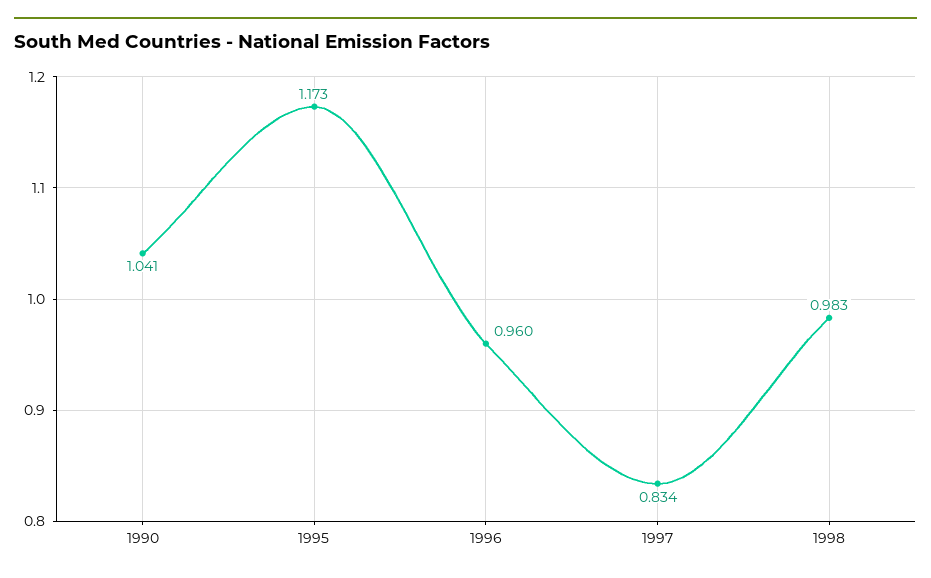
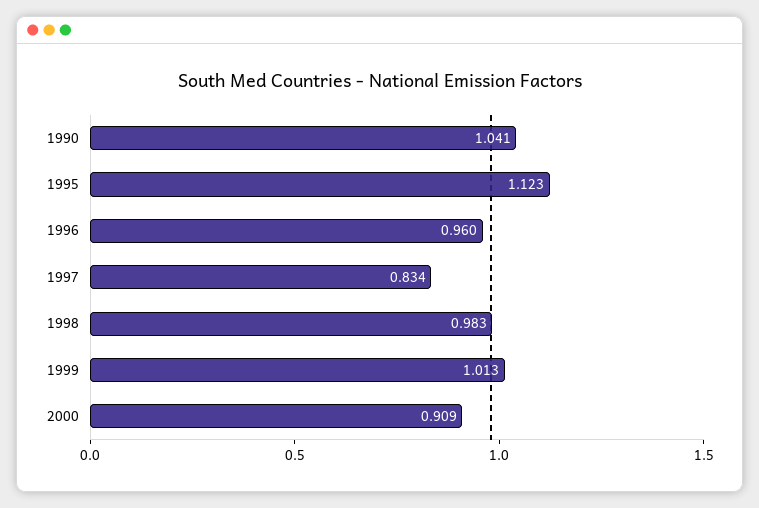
1995: 1.173 -> 1.123
1999: none -> 1.013
2000: none -> 0.909

